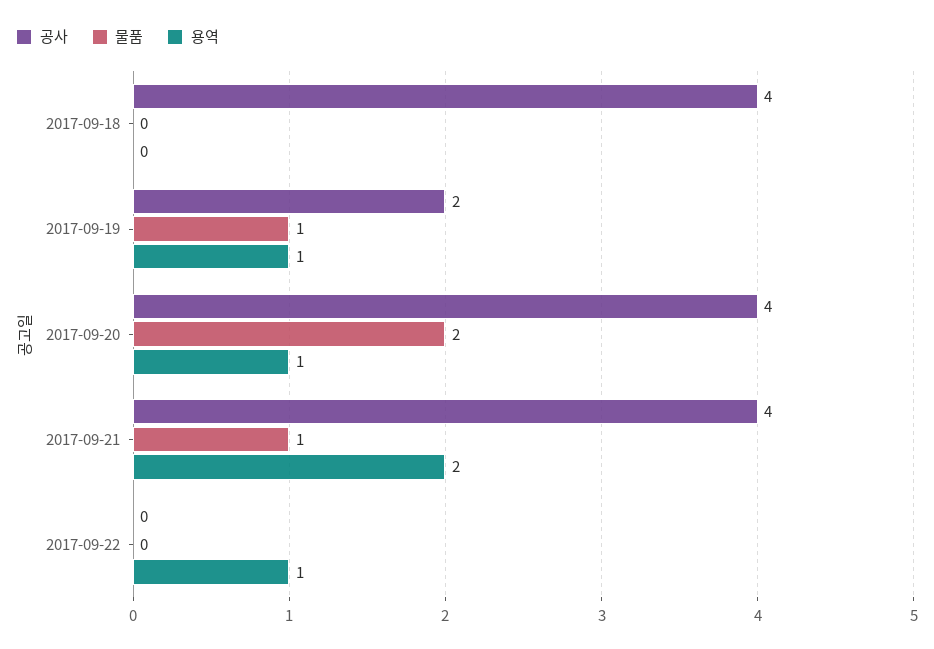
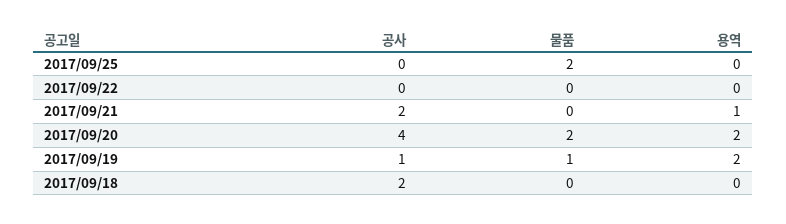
공사, 2017-09-18: 4 -> 2
공사, 2017-09-19: 2 -> 1
용역, 2017-09-19: 1 -> 2
용역, 2017-09-20: 1 -> 2
공사, 2017-09-21: 4 -> 2
물품, 2017-09-21: 1 -> 0
용역, 2017-09-21: 2 -> 1
용역, 2017-09-22: 1 -> 0
공사, 2017/09/25: none -> 0
물품, 2017/09/25: none -> 2
용역, 2017/09/25: none -> 0

